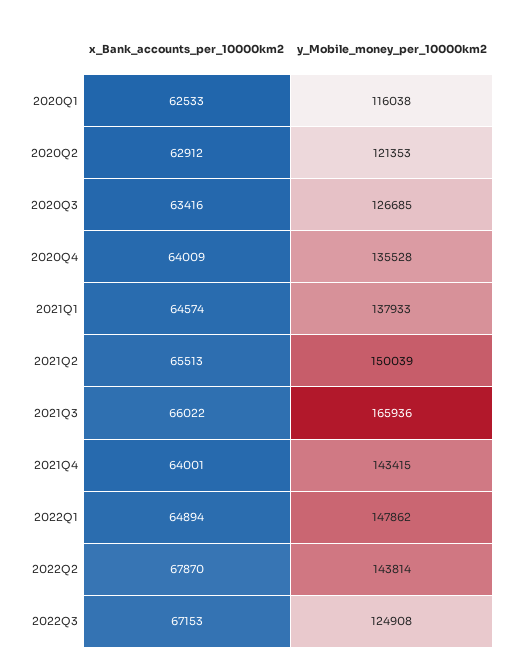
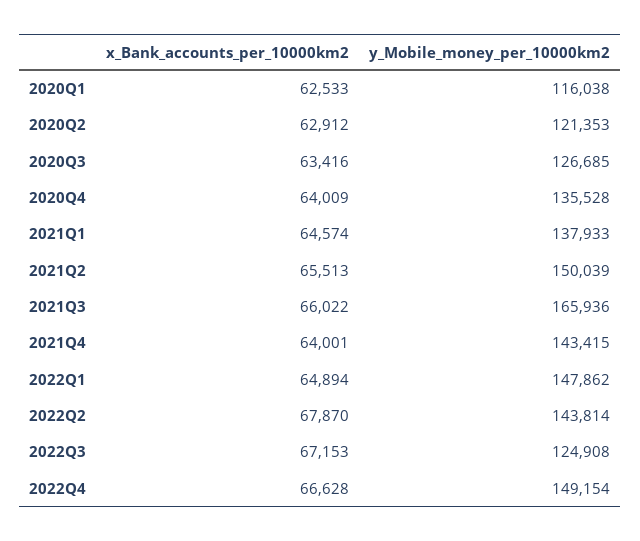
x_Bank_accounts_per_10000km2, 2022Q4: none -> 66628
y_Mobile_money_per_10000km2, 2022Q4: none -> 149154

